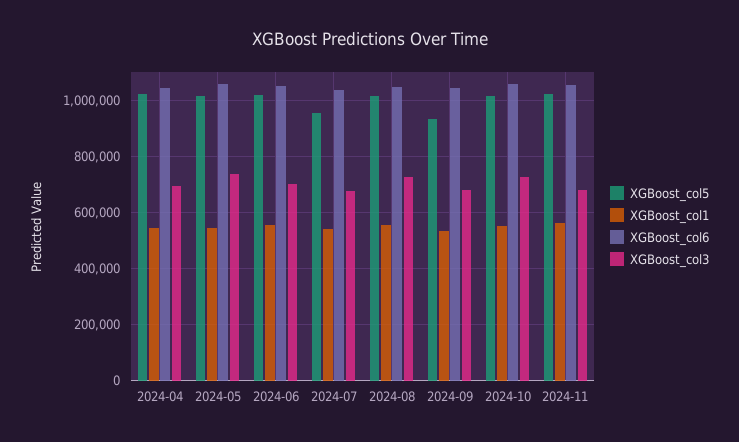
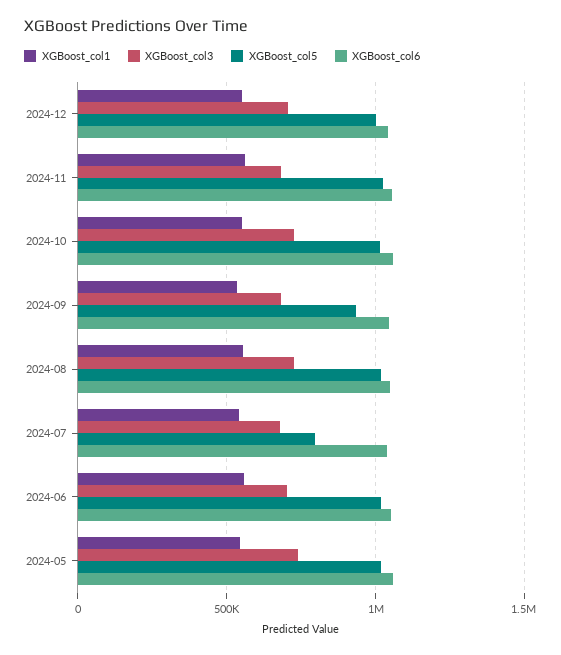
XGBoost_col5, 2024-04: 1025000 -> none
XGBoost_col1, 2024-04: 550000 -> none
XGBoost_col6, 2024-04: 1050000 -> none
XGBoost_col3, 2024-04: 700000 -> none
XGBoost_col5, 2024-07: 950000 -> 800000
XGBoost_col1, 2024-12: none -> 550000
XGBoost_col3, 2024-12: none -> 700000
XGBoost_col5, 2024-12: none -> 1000000
XGBoost_col6, 2024-12: none -> 1050000

